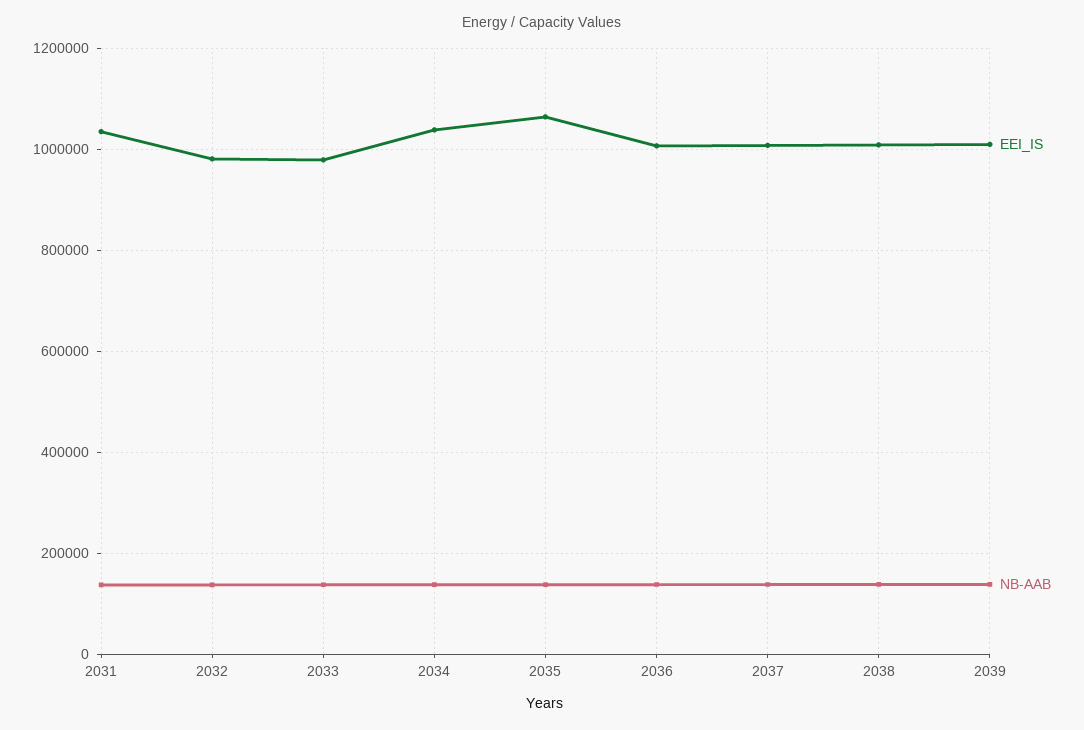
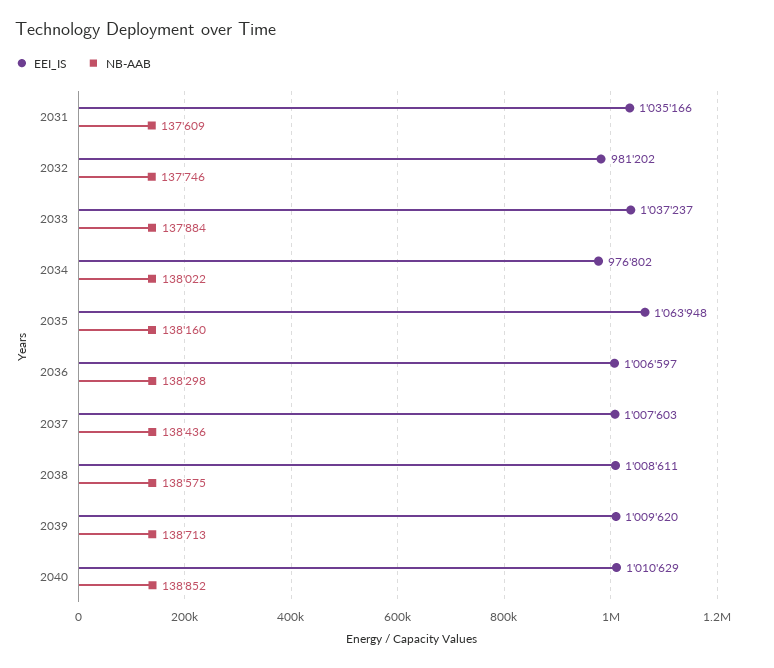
EEI_IS, 2033: 980000 -> 1037237
EEI_IS, 2034: 1040000 -> 976802
EEI_IS, 2040: none -> 1010629
NB-AAB, 2040: none -> 138852

